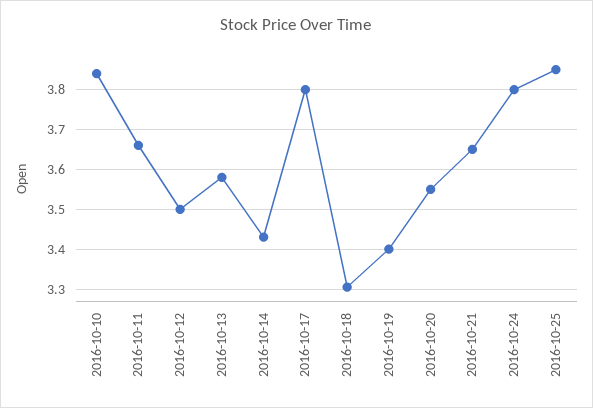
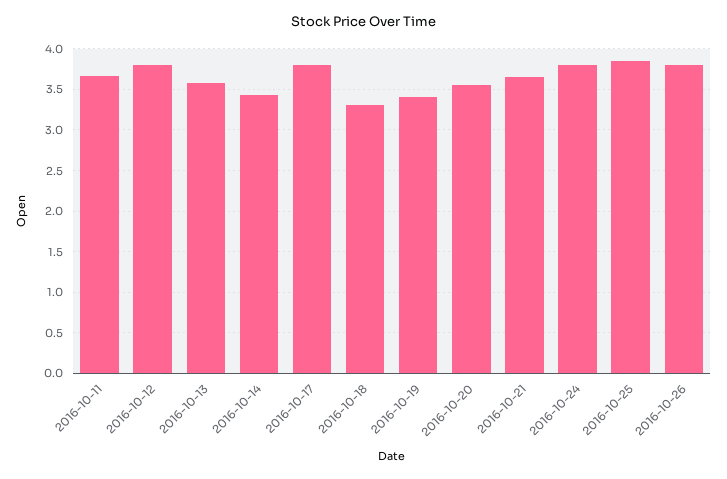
2016-10-10: 3.84 -> none
2016-10-12: 3.5 -> 3.8
2016-10-26: none -> 3.8

